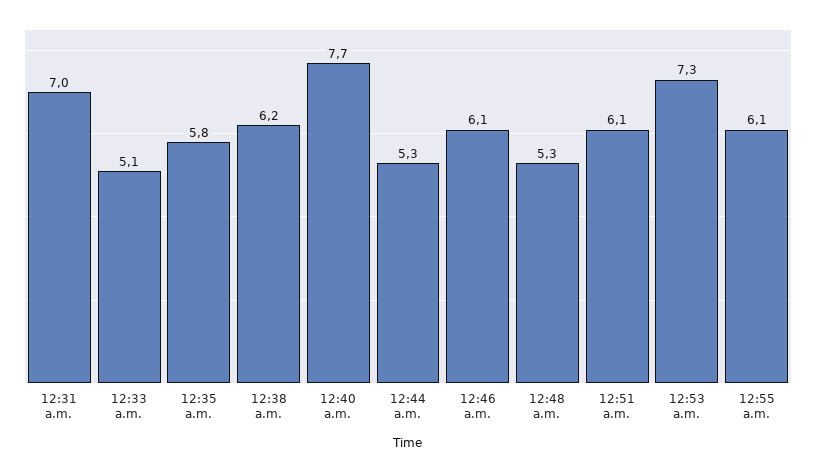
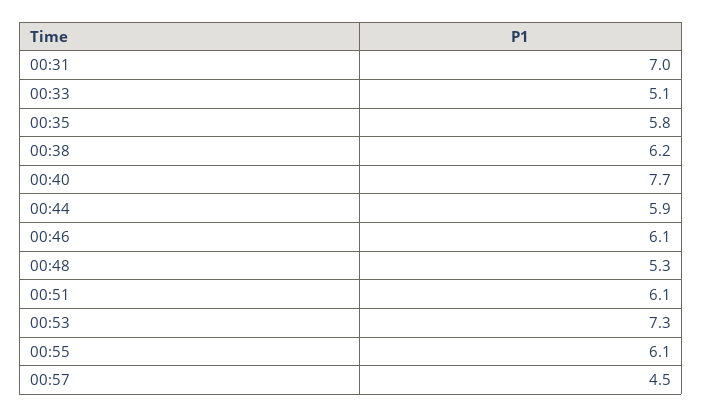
12:44 a.m.: 5.3 -> 5.9
00:57: none -> 4.5

